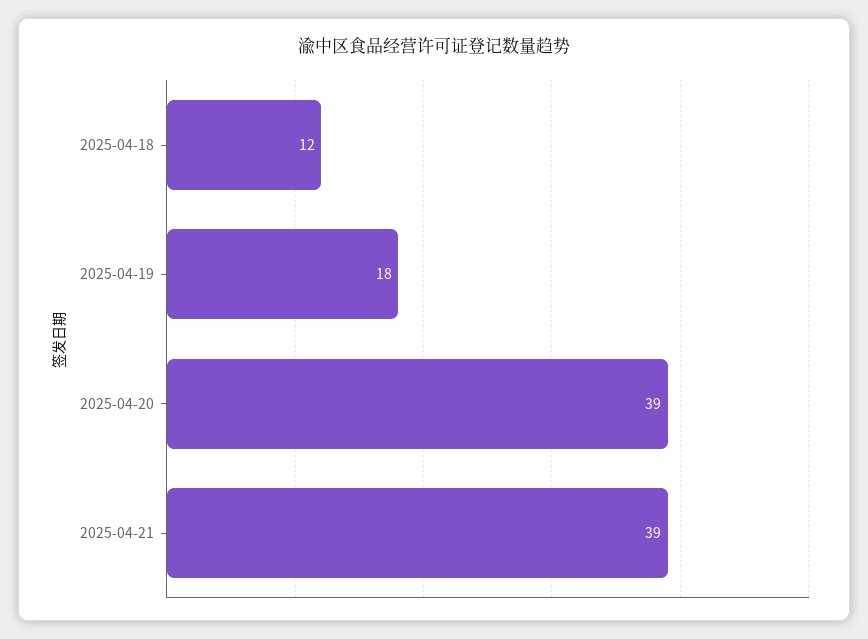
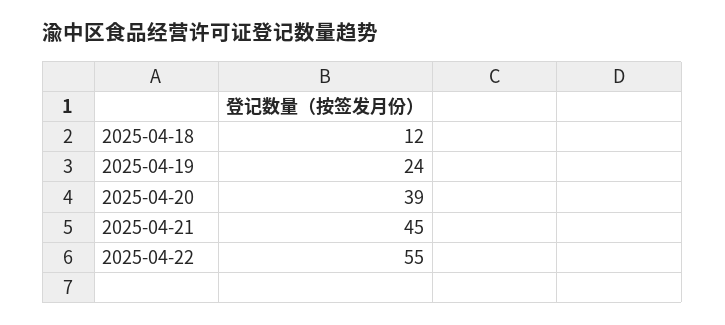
2025-04-19: 18 -> 24
2025-04-21: 39 -> 45
2025-04-22: none -> 55

